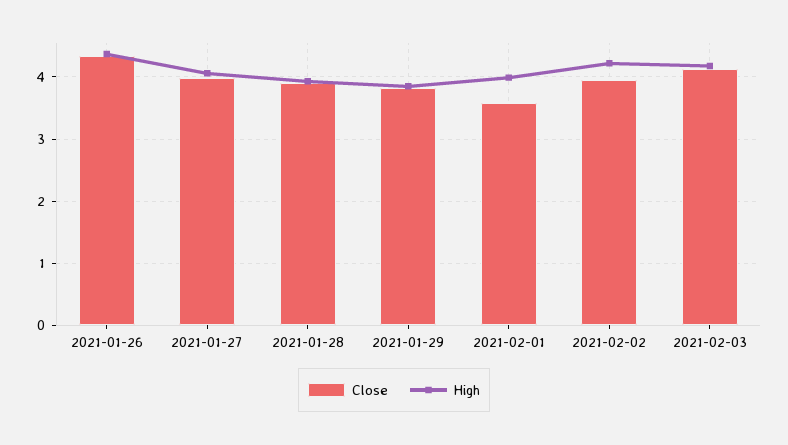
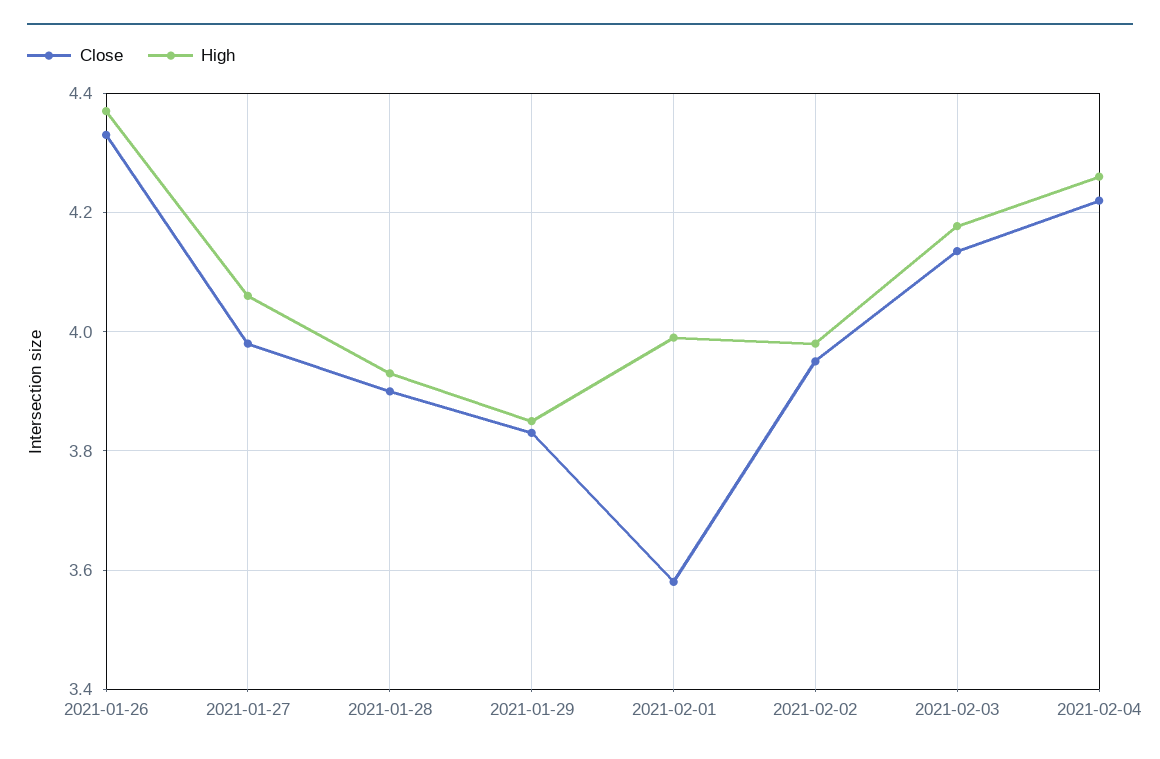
High, 2021-02-02: 4.2 -> 3.98
Close, 2021-02-04: none -> 4.22
High, 2021-02-04: none -> 4.26

